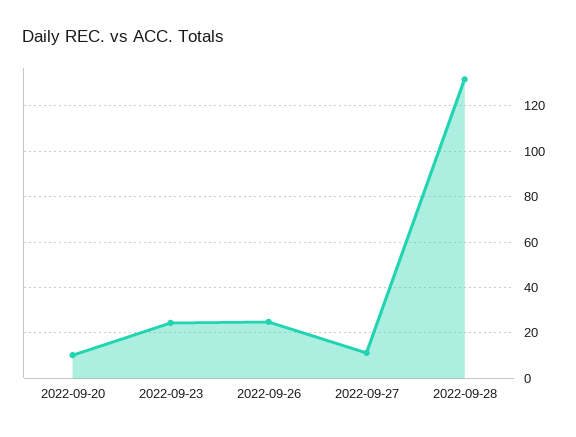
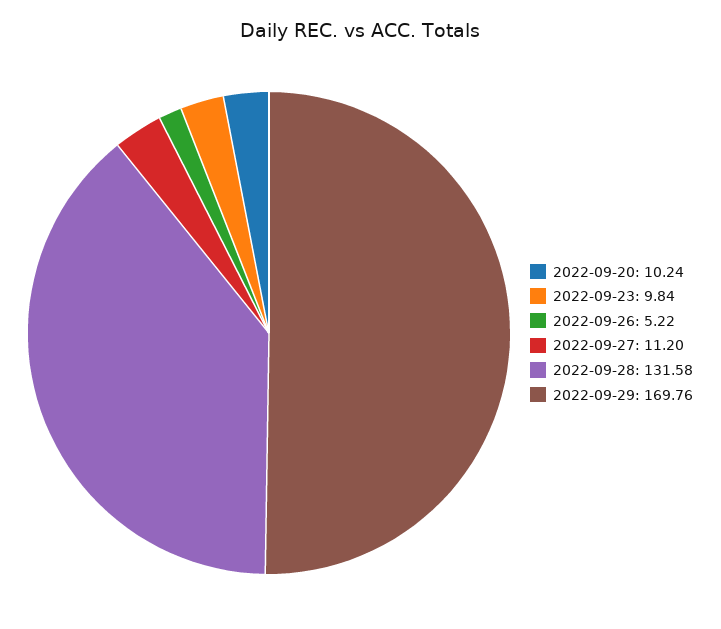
2022-09-23: 25 -> 9.84
2022-09-26: 25 -> 5.22
2022-09-29: none -> 169.76

